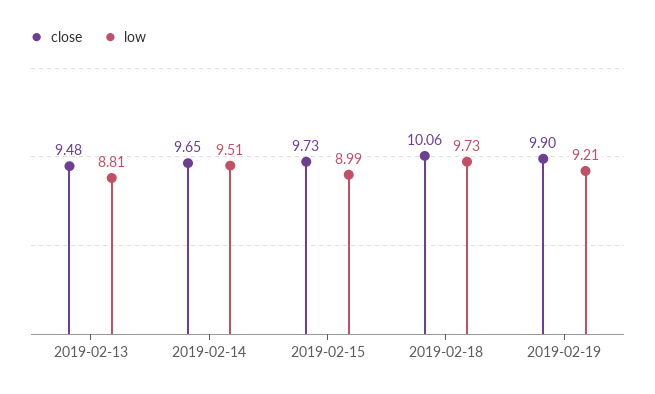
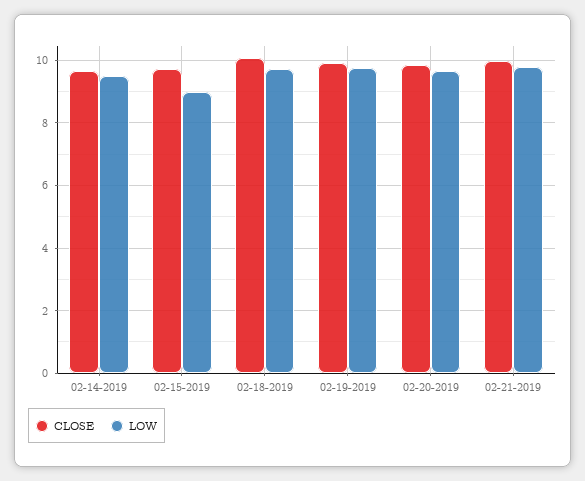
close, 2019-02-13: 9.48 -> none
low, 2019-02-13: 8.81 -> none
low, 2019-02-19: 9.21 -> 9.8
close, 02-20-2019: none -> 9.8
low, 02-20-2019: none -> 9.6
close, 02-21-2019: none -> 10
low, 02-21-2019: none -> 9.8

